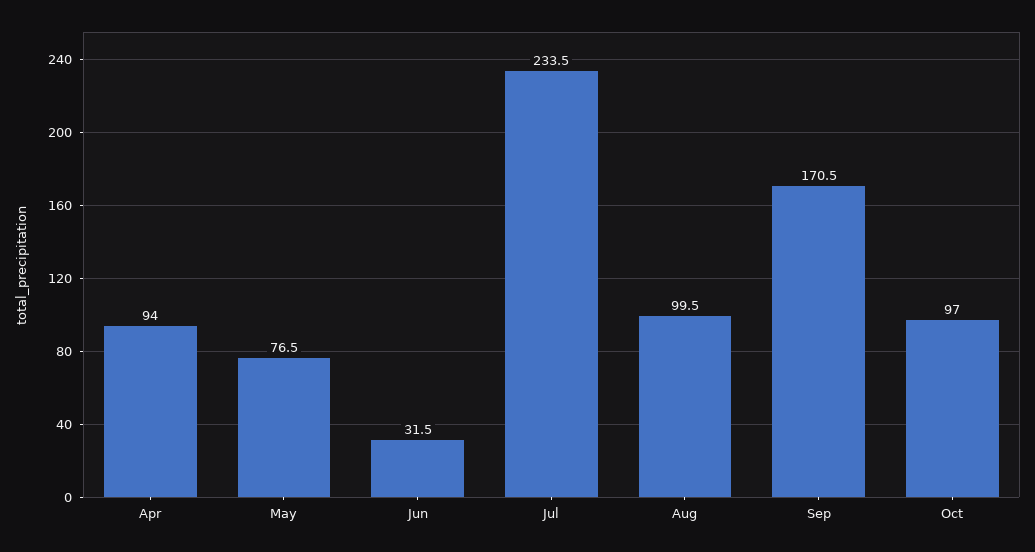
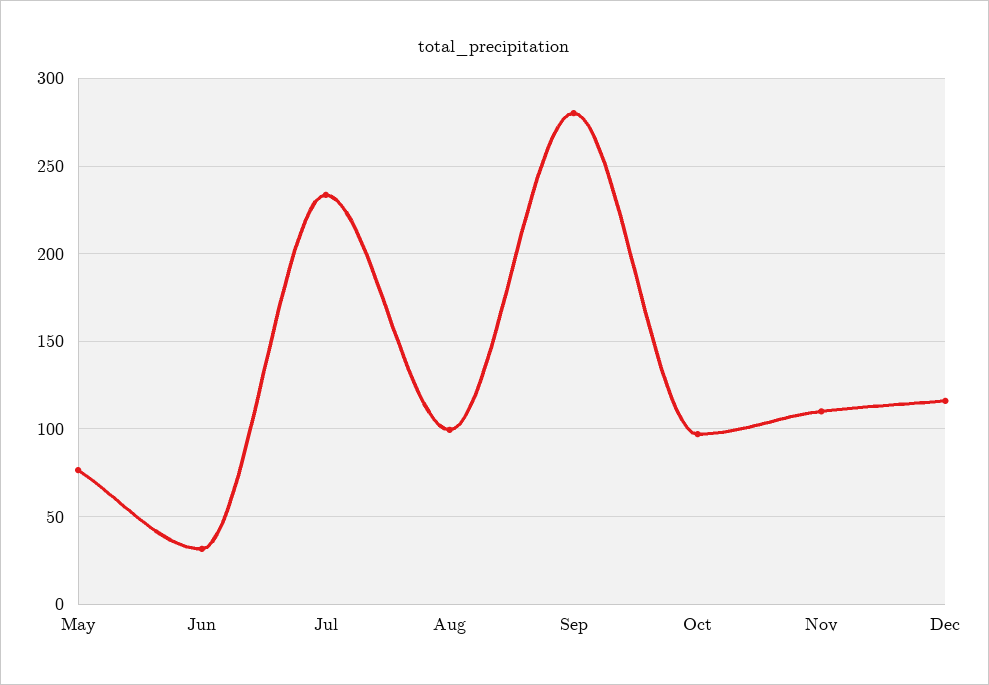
Apr: 94 -> none
Sep: 170.5 -> 280
Nov: none -> 110
Dec: none -> 115

